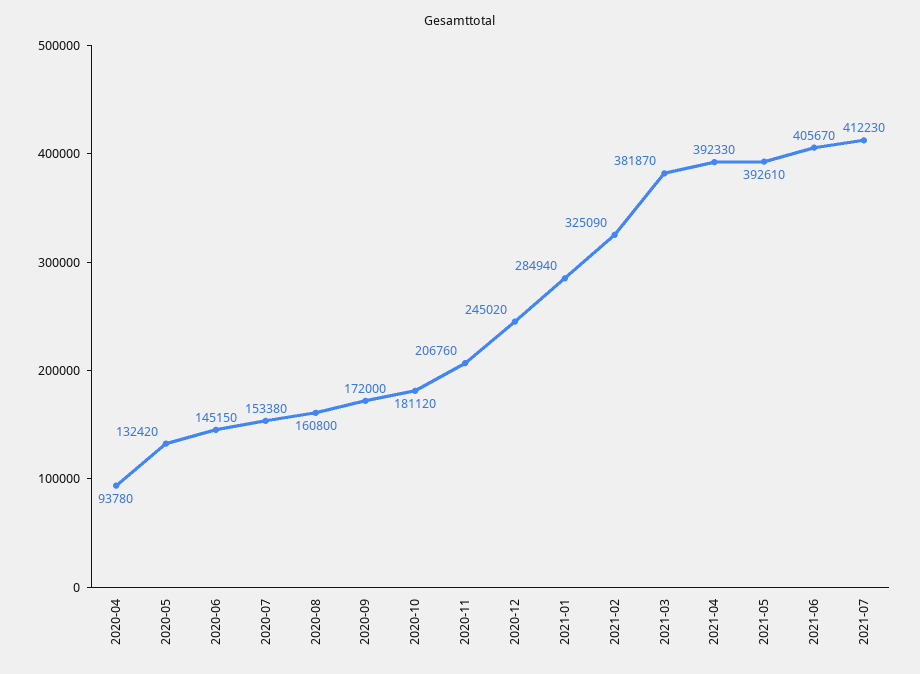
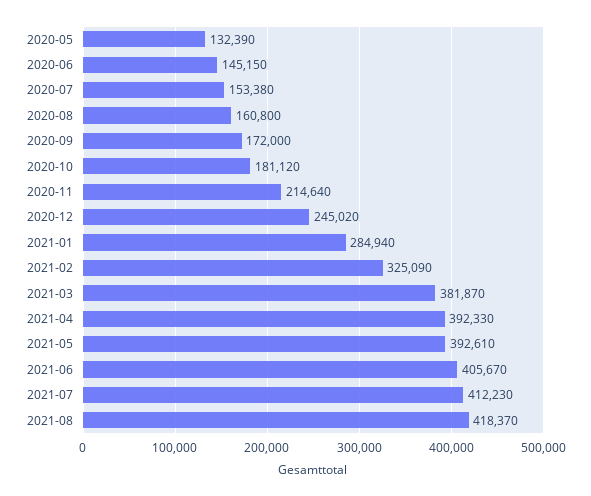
2020-04: 93780 -> none
2020-05: 132420 -> 132390
2020-11: 206760 -> 214640
2021-08: none -> 418370

